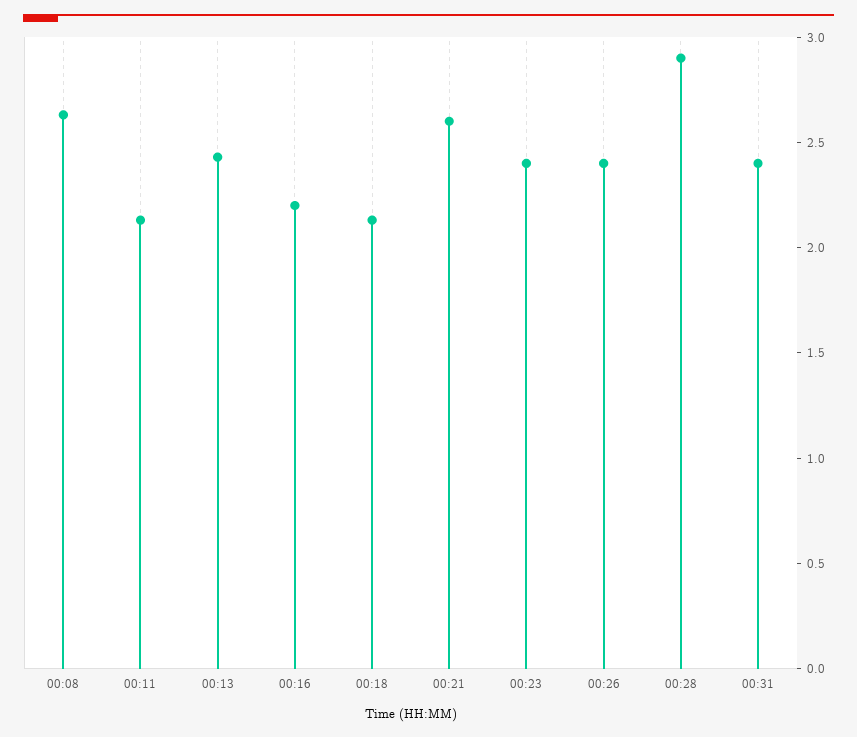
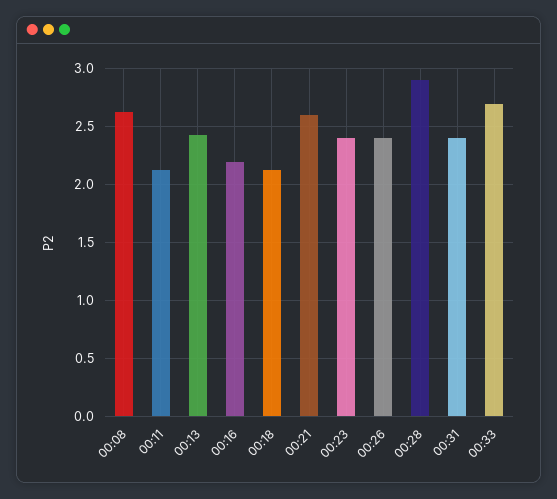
00:33: none -> 2.7

